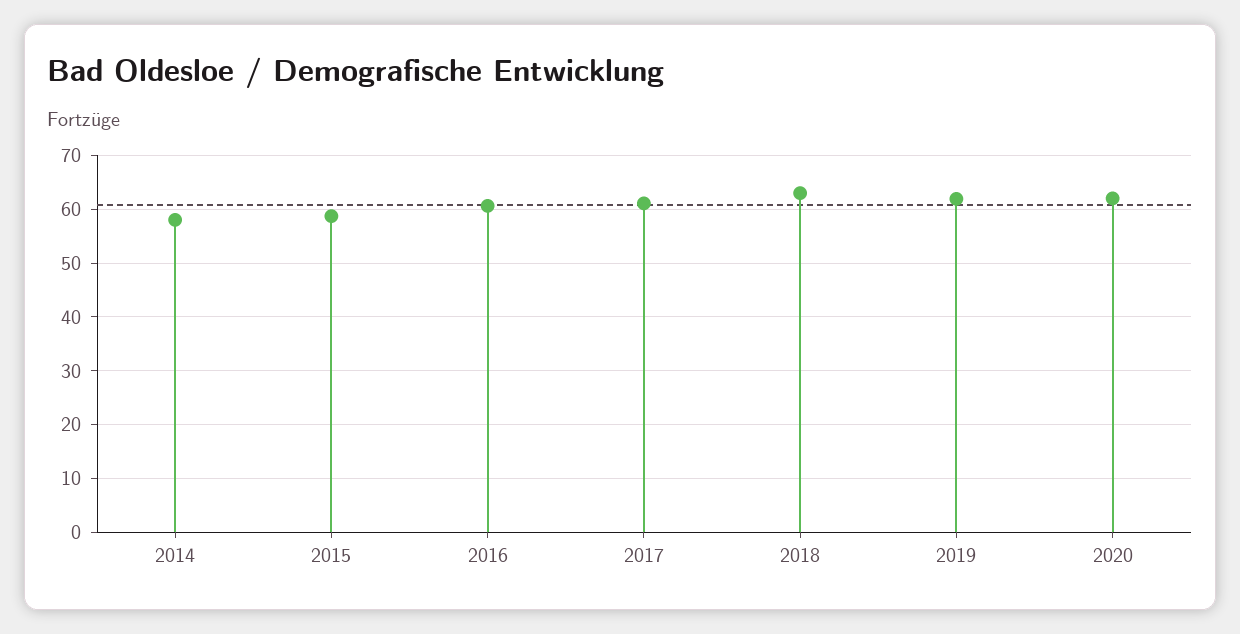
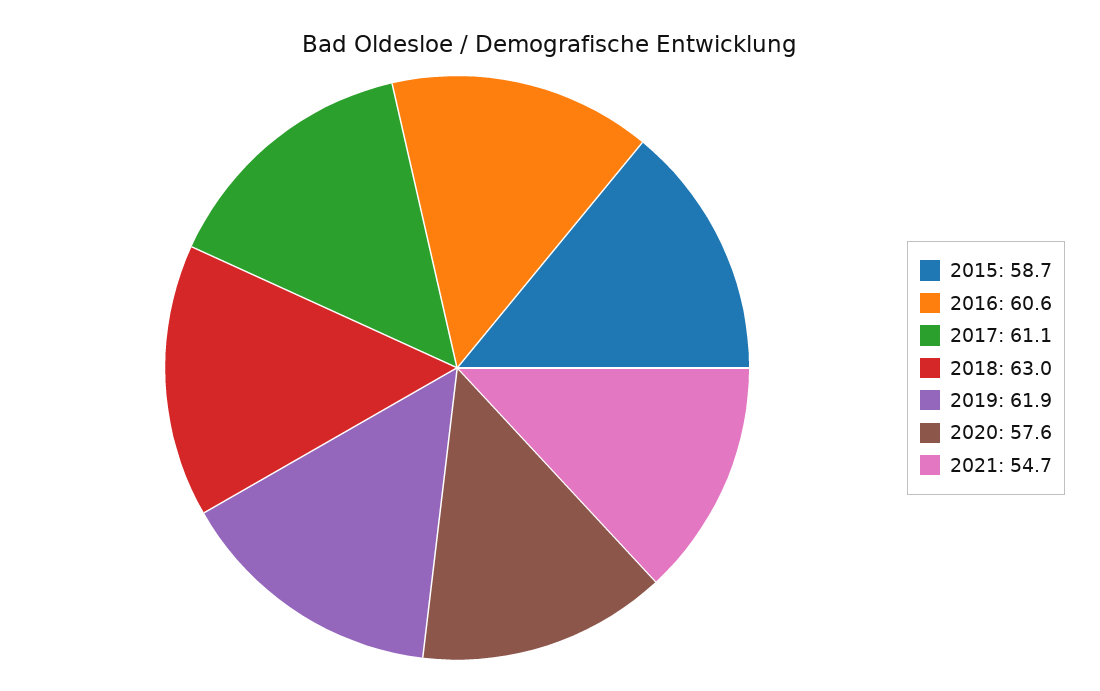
2014: 58 -> none
2020: 62 -> 57.6
2021: none -> 54.7

